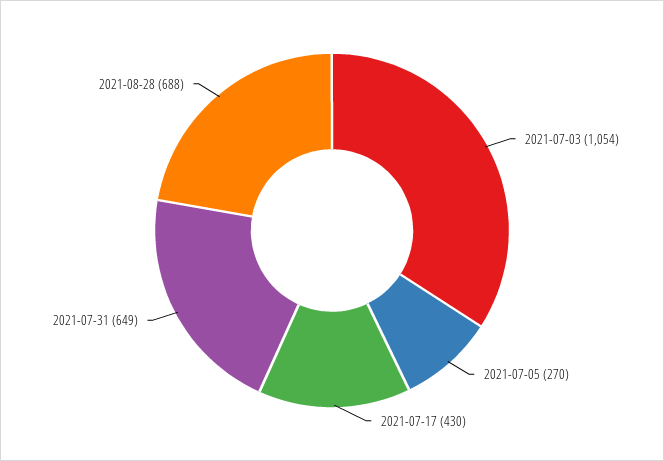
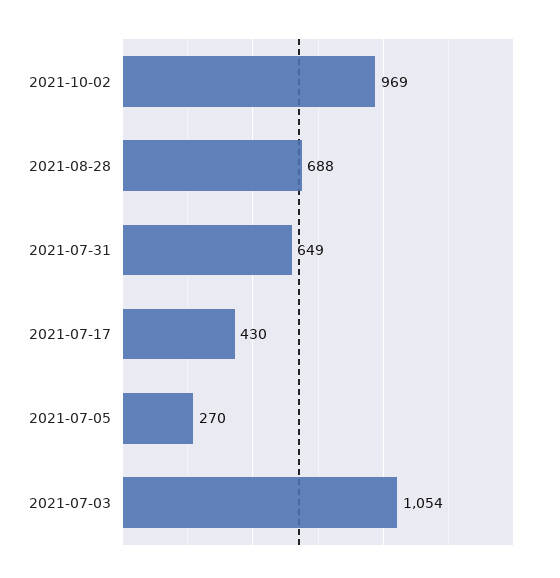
2021-10-02: none -> 969

